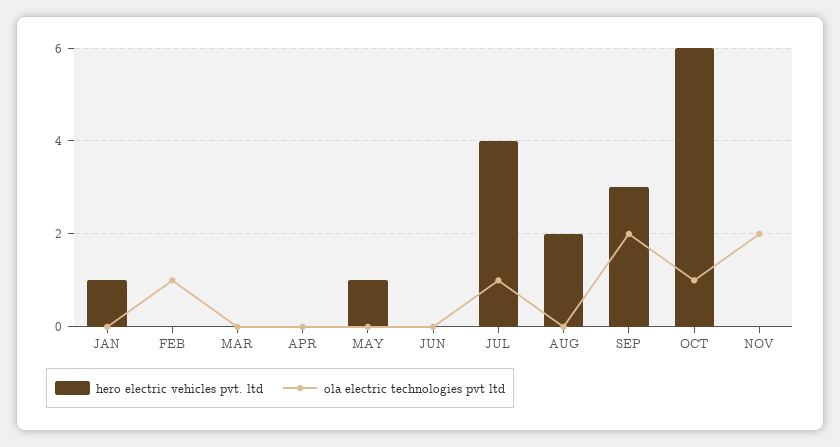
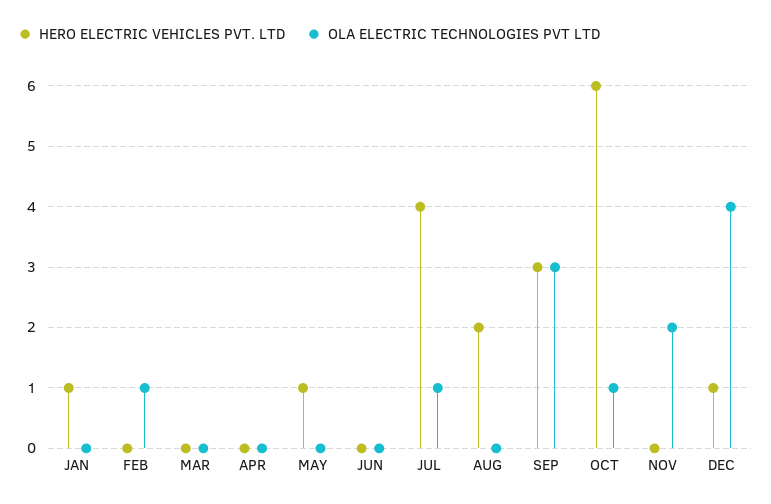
ola electric technologies pvt ltd, SEP: 2 -> 3
hero electric vehicles pvt. ltd, DEC: none -> 1
ola electric technologies pvt ltd, DEC: none -> 4

